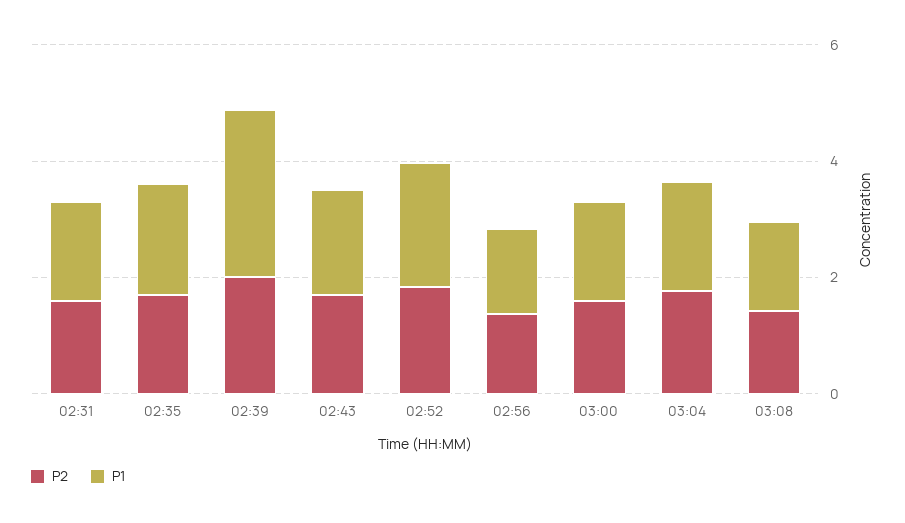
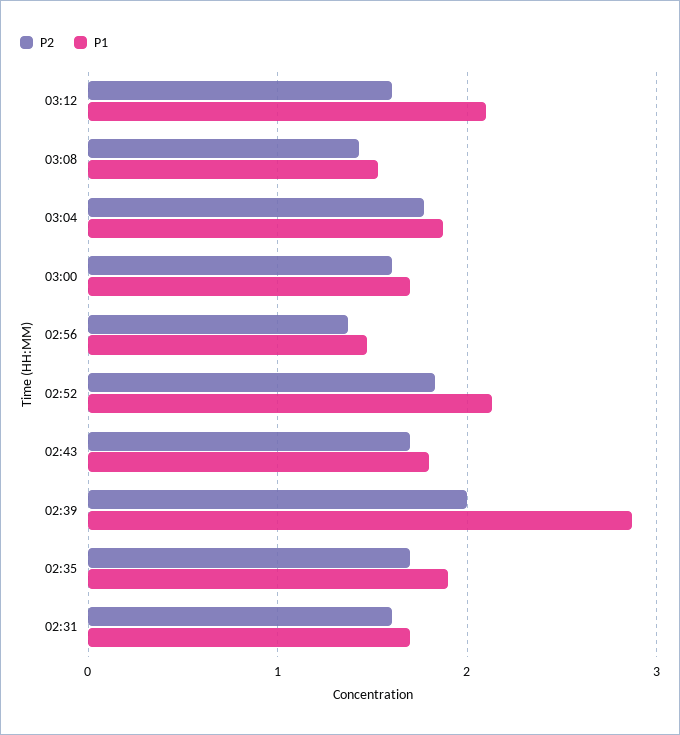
P2, 03:12: none -> 1.6
P1, 03:12: none -> 2.1

